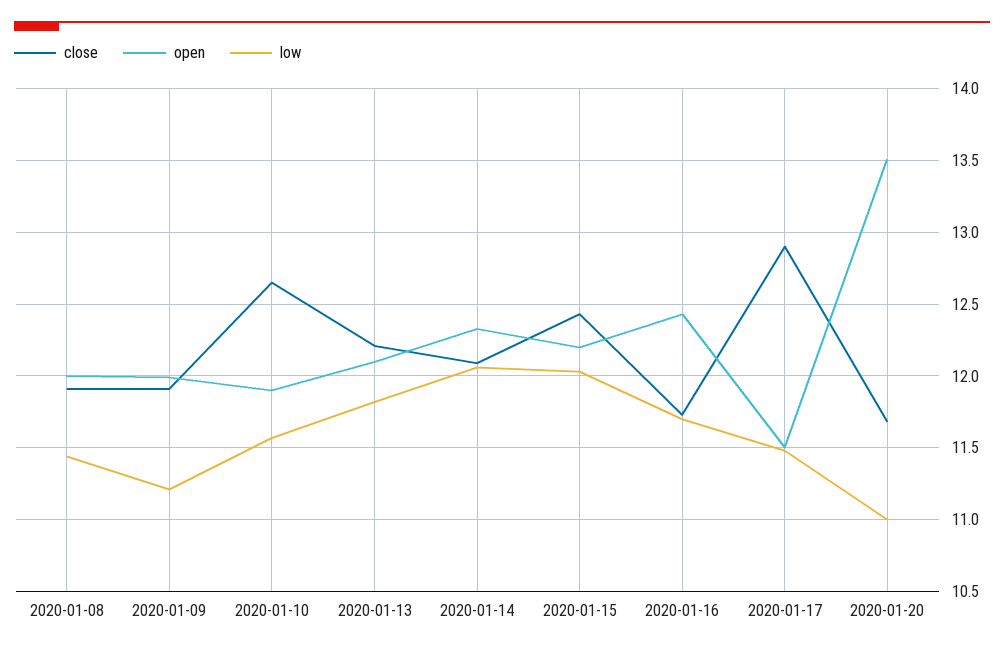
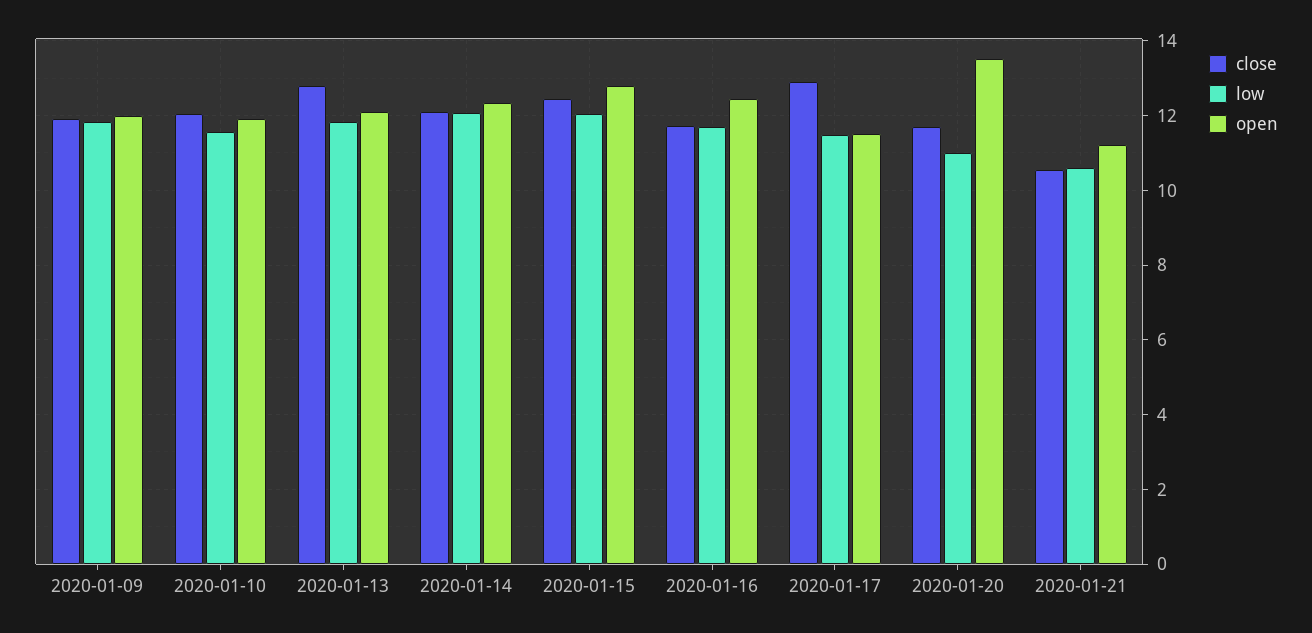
close, 2020-01-08: 11.9 -> none
open, 2020-01-08: 12 -> none
low, 2020-01-08: 11.45 -> none
low, 2020-01-09: 11.2 -> 11.8
close, 2020-01-10: 12.65 -> 12
close, 2020-01-13: 12.2 -> 12.8
open, 2020-01-15: 12.2 -> 12.8
close, 2020-01-21: none -> 10.6
low, 2020-01-21: none -> 10.6
open, 2020-01-21: none -> 11.2

